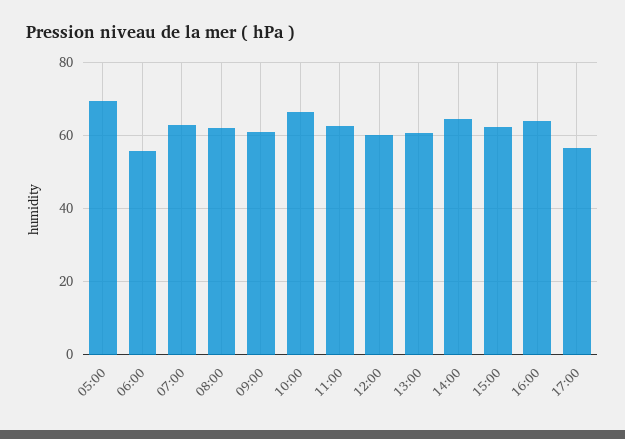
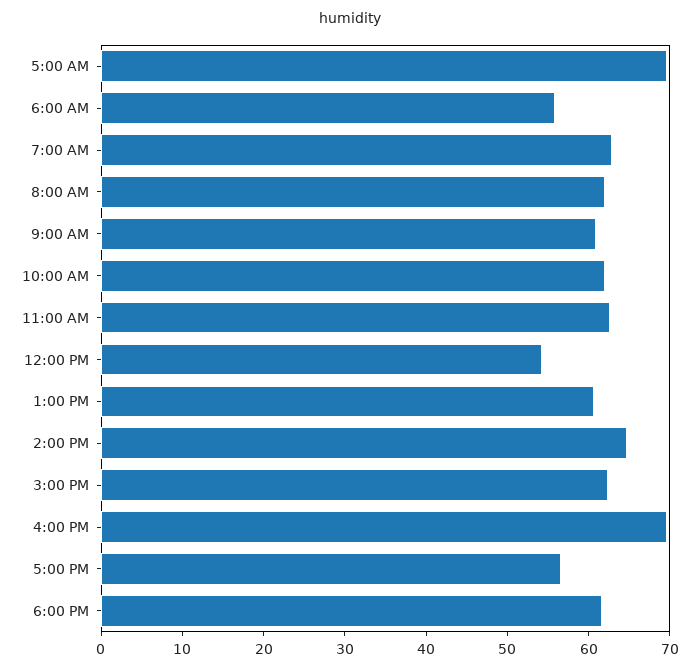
10:00: 66 -> 62
12:00: 60 -> 54
16:00: 64 -> 70
6:00 PM: none -> 62

